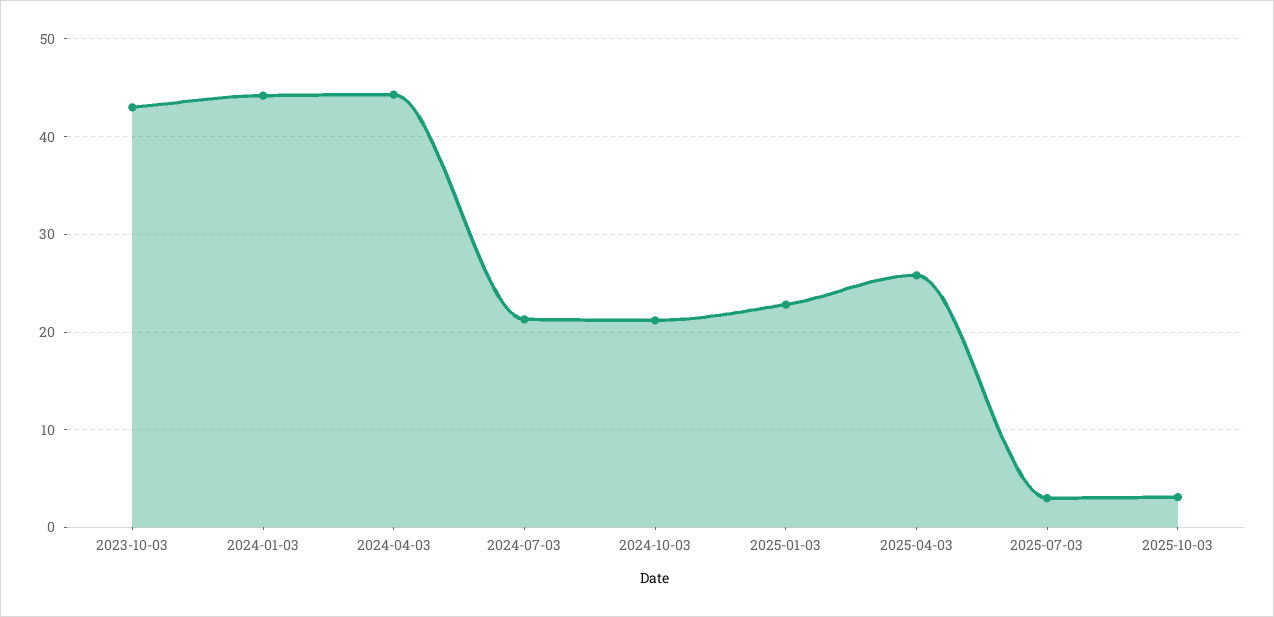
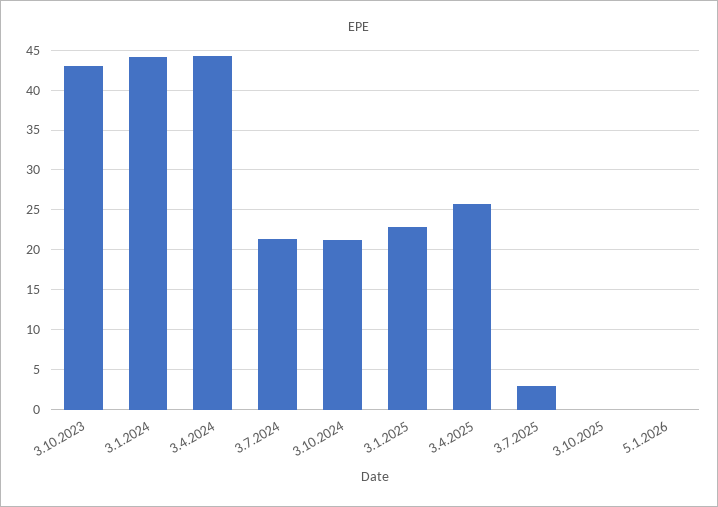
2025-10-03: 3 -> 0
5.1.2026: none -> 0

